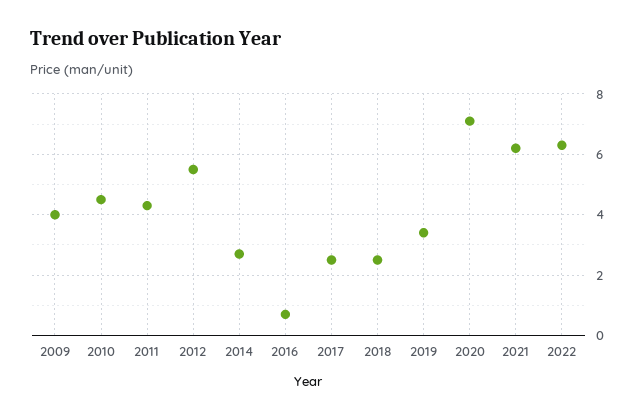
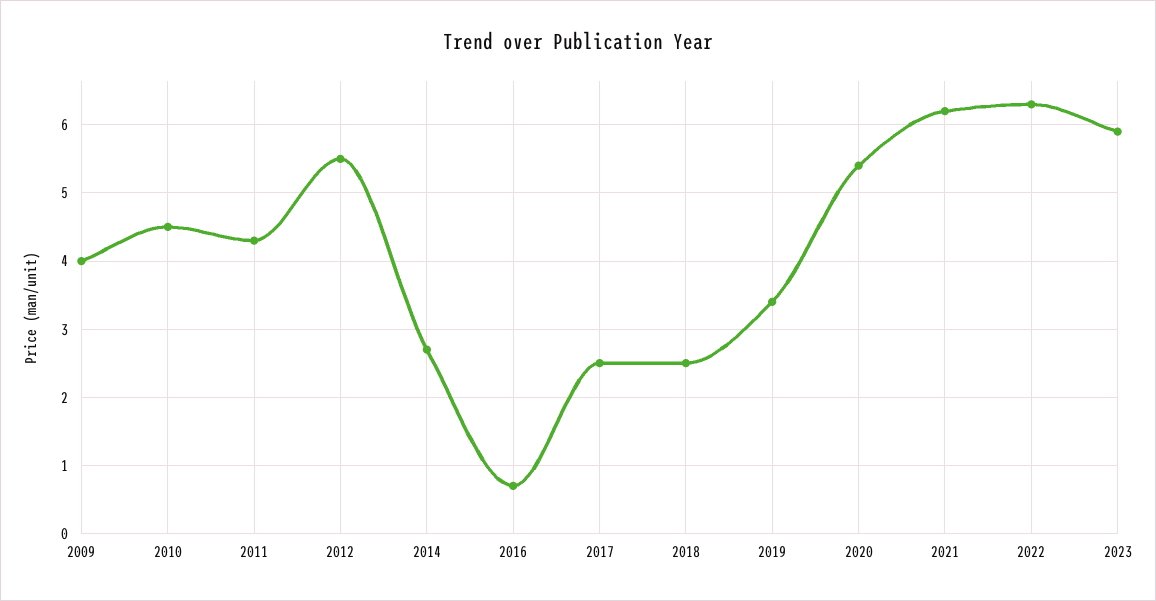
2020: 7 -> 5.4
2023: none -> 5.9

